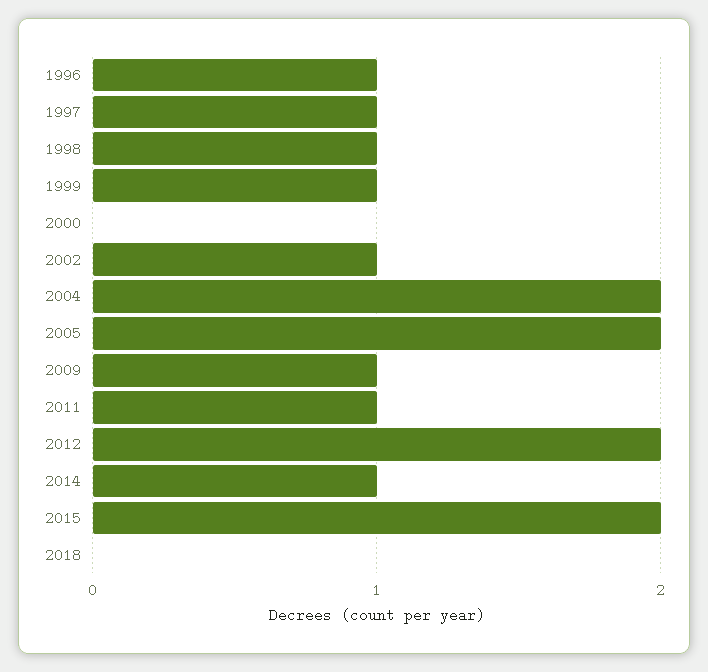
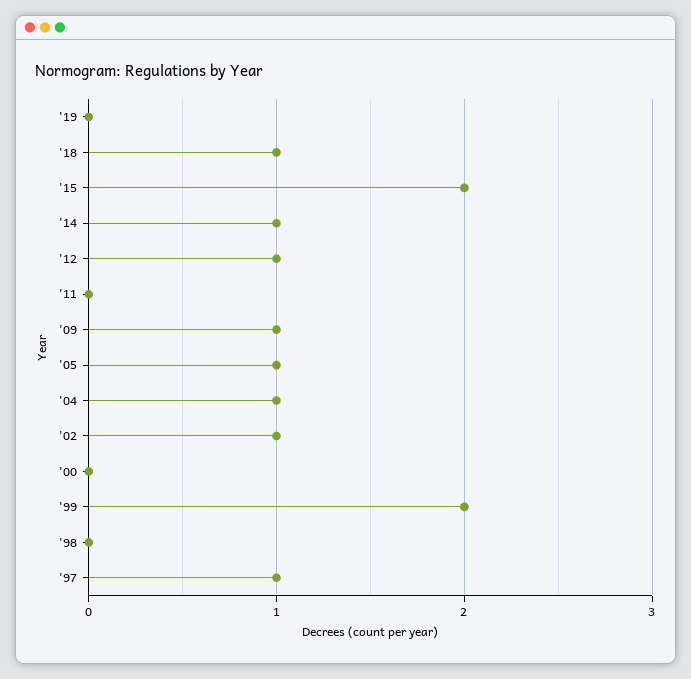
1996: 1 -> none
1998: 1 -> 0
1999: 1 -> 2
2004: 2 -> 1
2005: 2 -> 1
2011: 1 -> 0
2012: 2 -> 1
2018: 0 -> 1
'19: none -> 0

